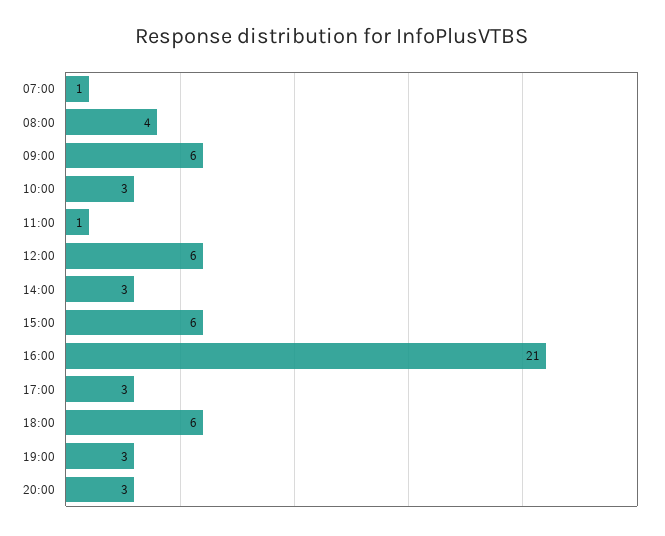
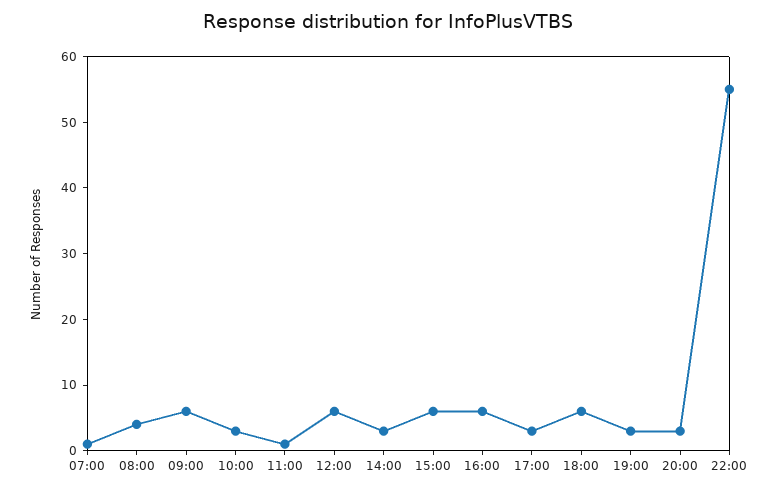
16:00: 21 -> 5
22:00: none -> 55

